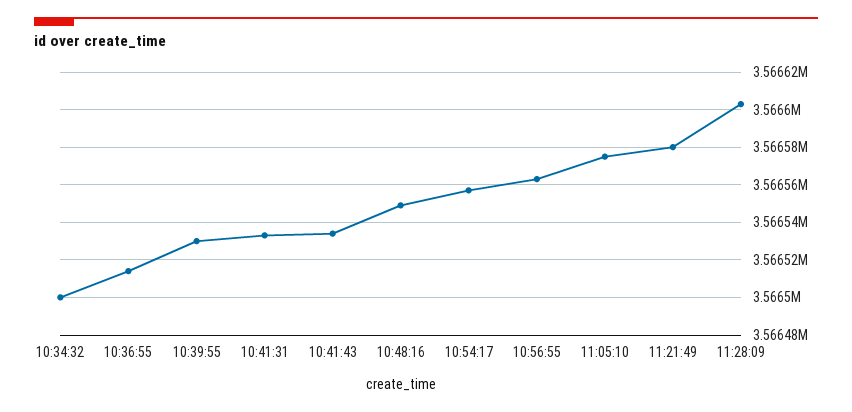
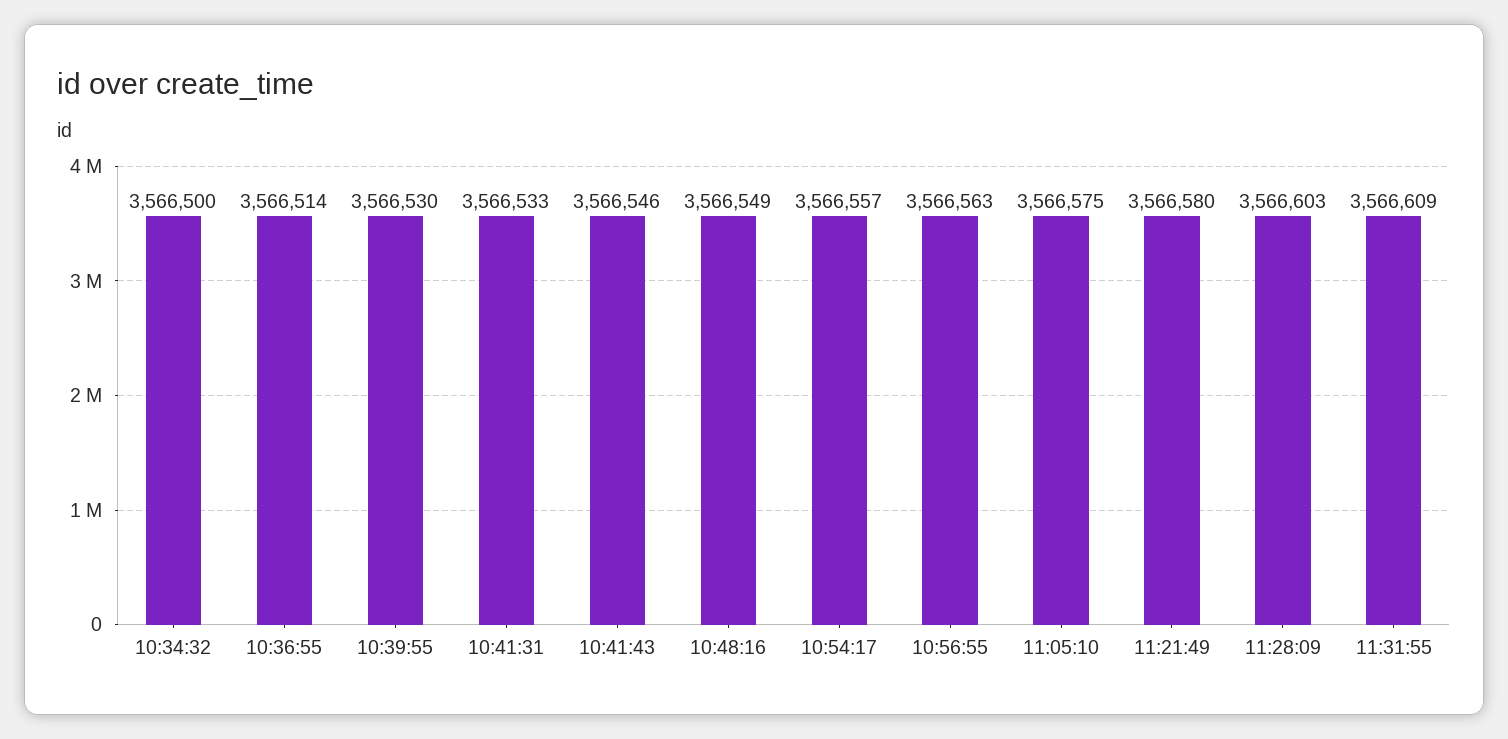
10:41:43: 3566535 -> 3566546
11:31:55: none -> 3566609

